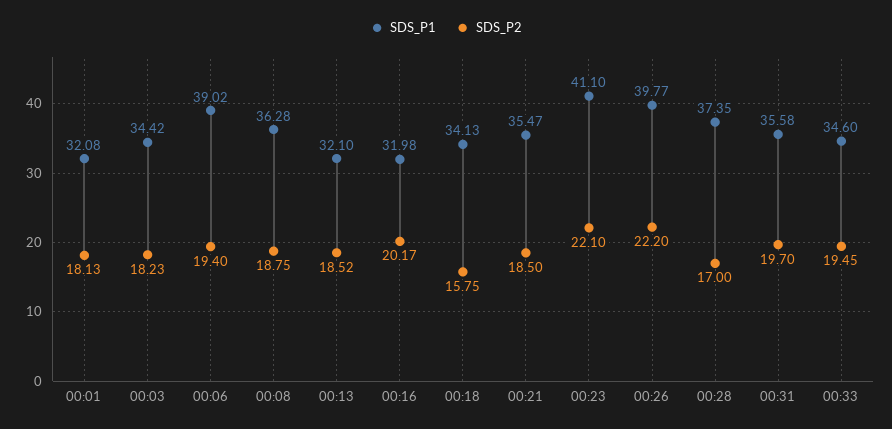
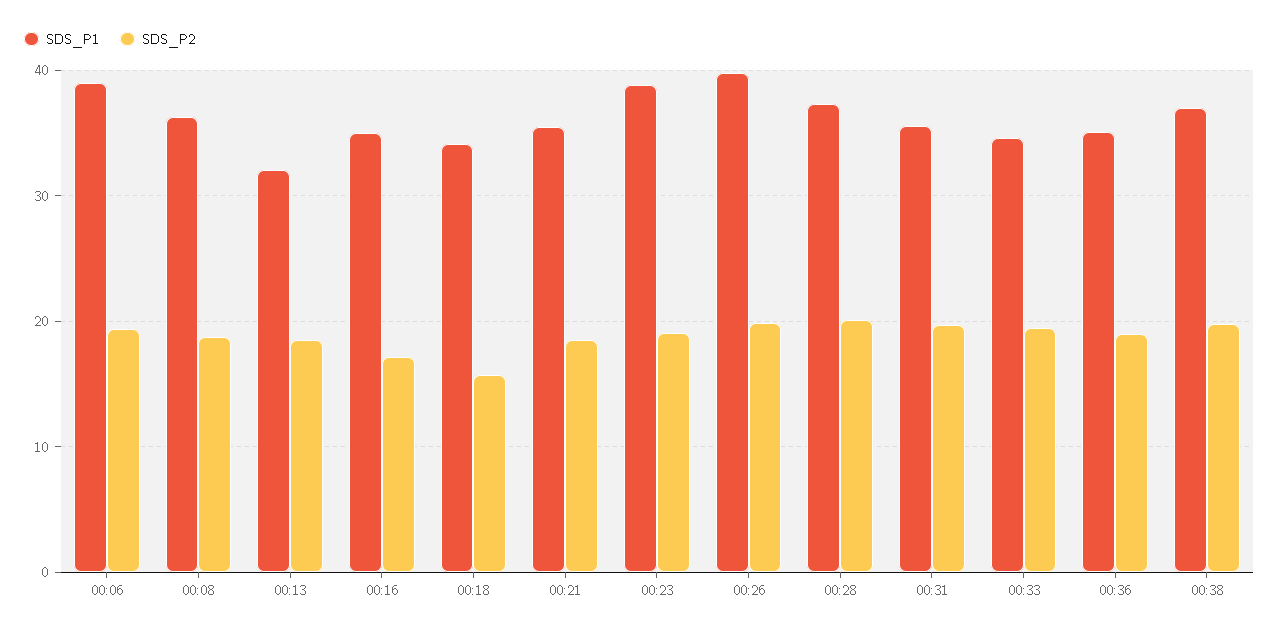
SDS_P1, 00:01: 32.08 -> none
SDS_P2, 00:01: 18.13 -> none
SDS_P1, 00:03: 34.42 -> none
SDS_P2, 00:03: 18.23 -> none
SDS_P1, 00:16: 31.98 -> 35
SDS_P2, 00:16: 20.17 -> 17
SDS_P1, 00:23: 41.1 -> 39
SDS_P2, 00:23: 22.1 -> 19
SDS_P2, 00:26: 22.2 -> 20
SDS_P2, 00:28: 17 -> 20
SDS_P1, 00:36: none -> 35
SDS_P2, 00:36: none -> 19
SDS_P1, 00:38: none -> 37
SDS_P2, 00:38: none -> 20

